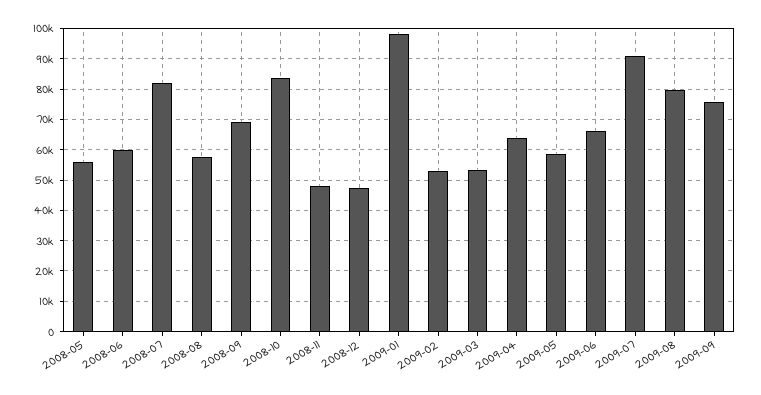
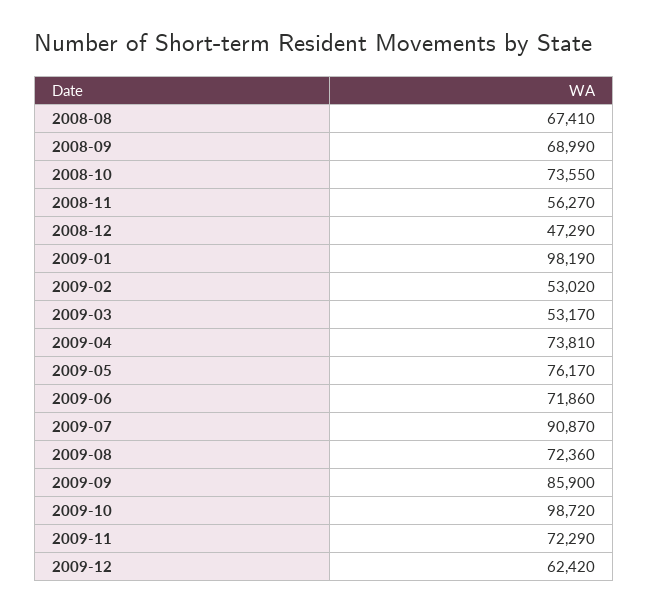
2008-05: 56000 -> none
2008-06: 60000 -> none
2008-07: 82000 -> none
2008-08: 58000 -> 67410
2008-10: 84000 -> 73550
2008-11: 48000 -> 56270
2009-04: 64000 -> 73810
2009-05: 58000 -> 76170
2009-06: 66000 -> 71860
2009-08: 80000 -> 72360
2009-09: 76000 -> 85900
2009-10: none -> 98720
2009-11: none -> 72290
2009-12: none -> 62420

